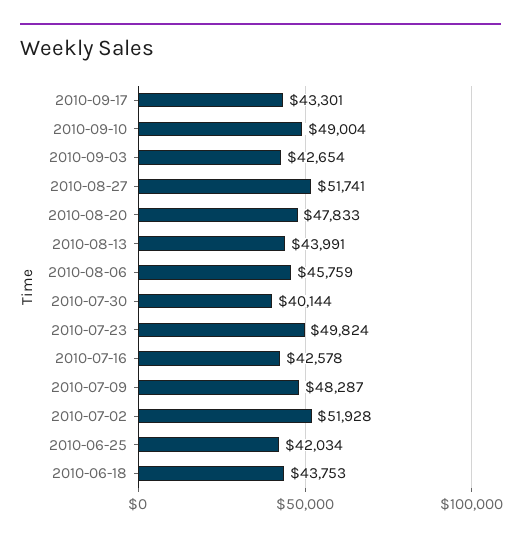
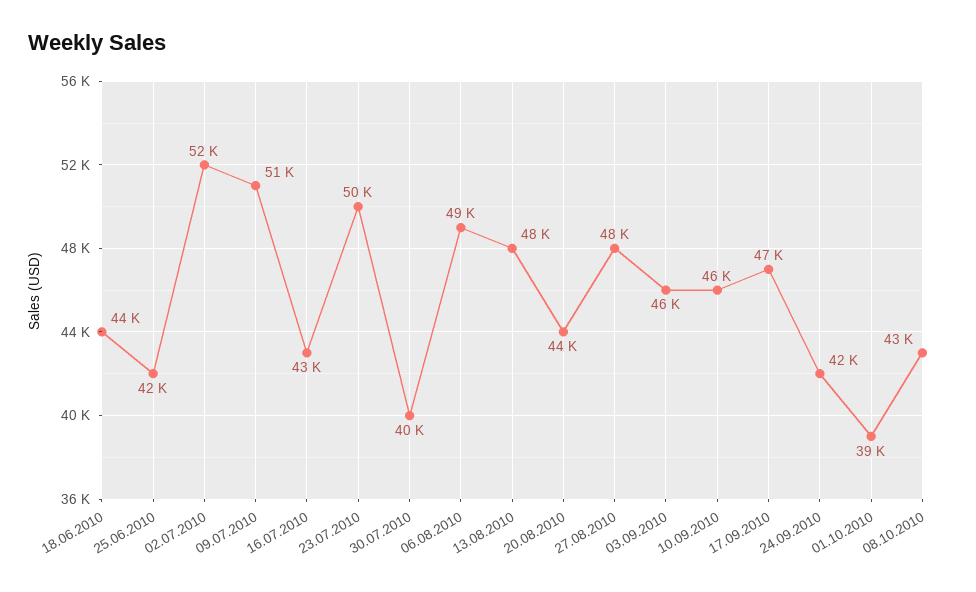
2010-09-17: 43301 -> 47000
2010-09-10: 49004 -> 46000
2010-09-03: 42654 -> 46000
2010-08-27: 51741 -> 48000
2010-08-20: 47833 -> 44000
2010-08-13: 43991 -> 48000
2010-08-06: 45759 -> 49000
2010-07-09: 48287 -> 51000
24.09.2010: none -> 42000
01.10.2010: none -> 39000
08.10.2010: none -> 43000

